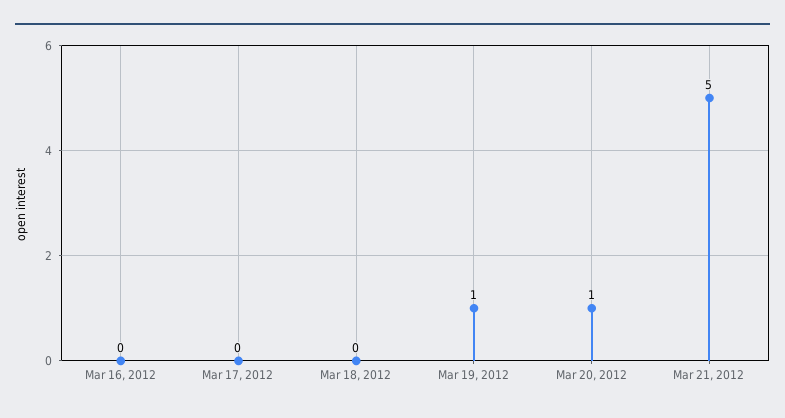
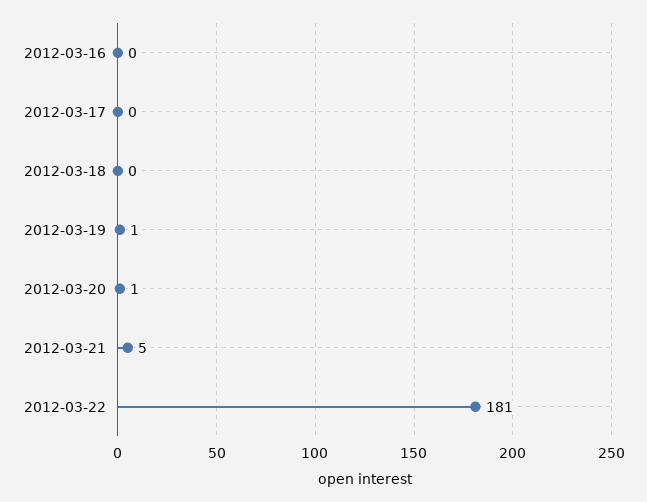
2012-03-22: none -> 181

